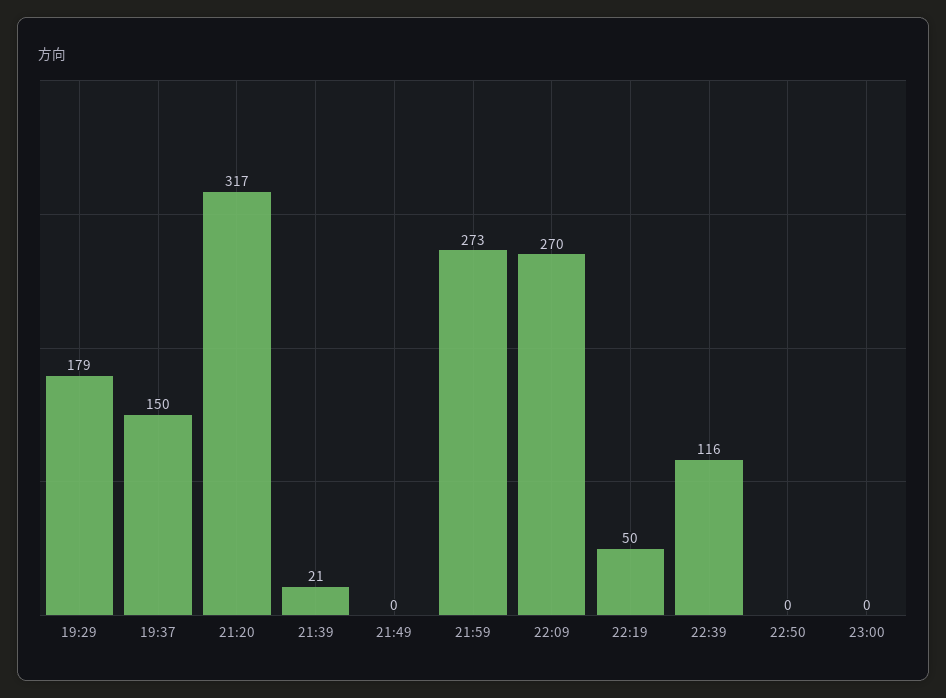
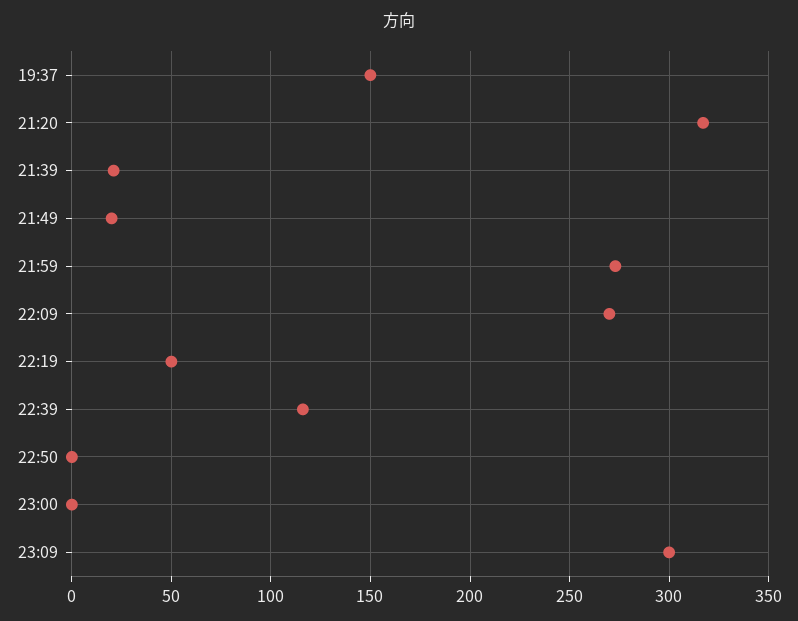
19:29: 179 -> none
21:49: 0 -> 20
23:09: none -> 300

